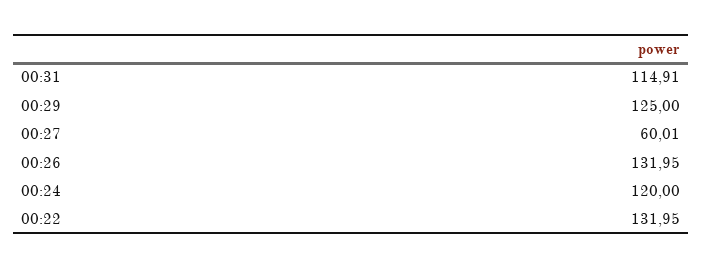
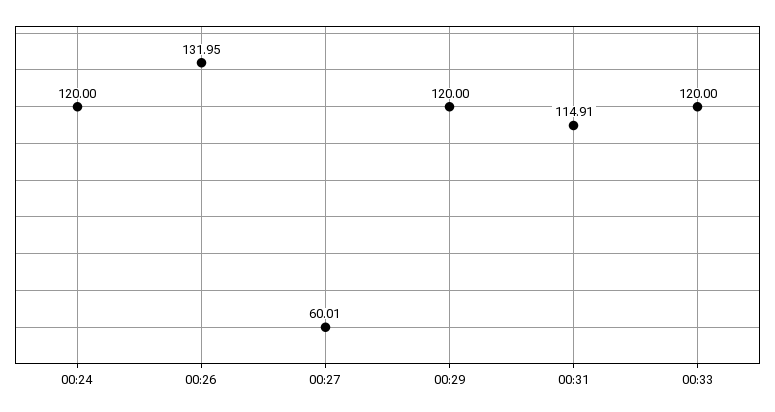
00:29: 125 -> 120
00:22: 131.95 -> none
00:33: none -> 120

